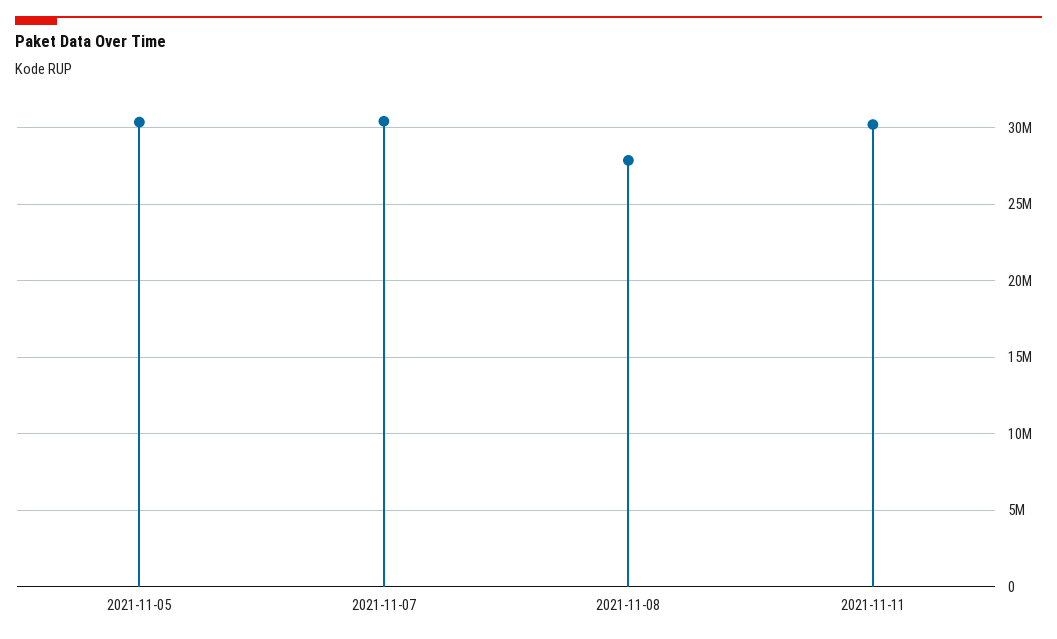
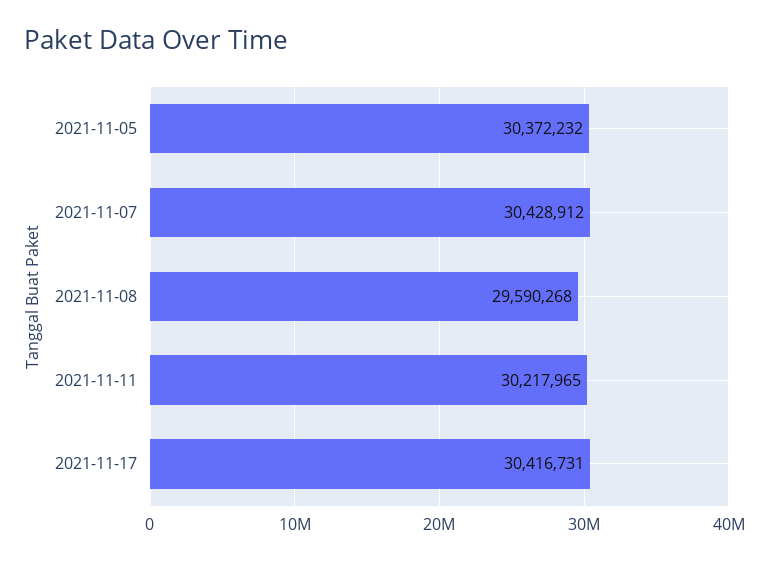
2021-11-08: 28000000 -> 29590268
2021-11-17: none -> 30416731

